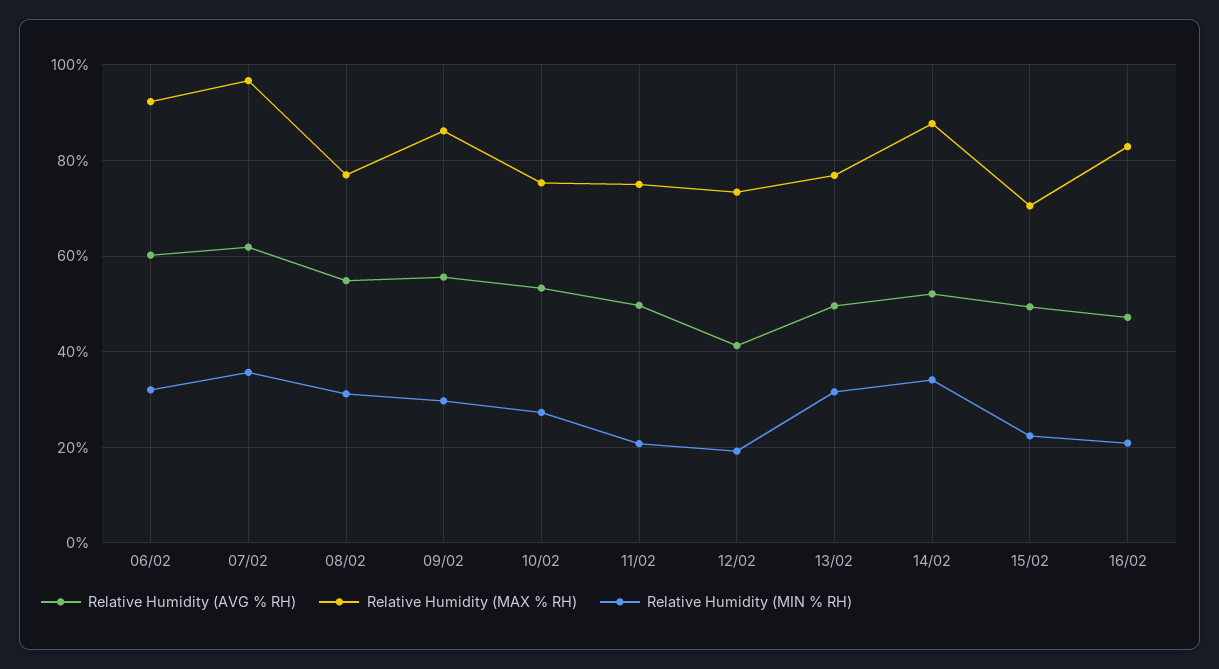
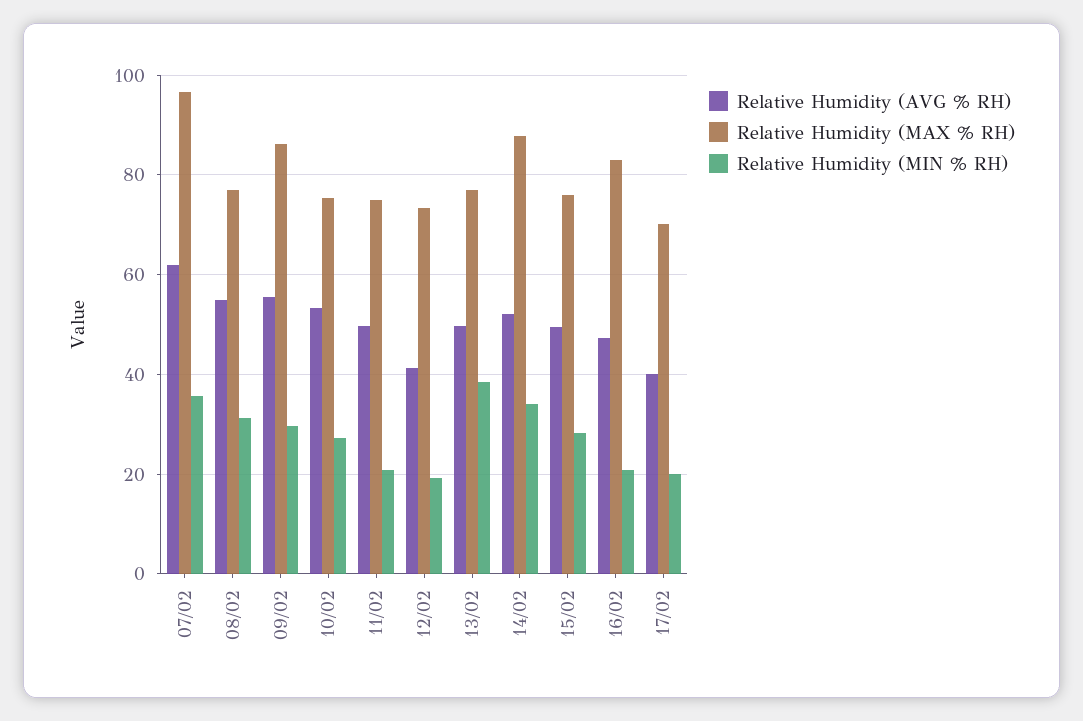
Relative Humidity (AVG % RH), 06/02: 60 -> none
Relative Humidity (MAX % RH), 06/02: 92 -> none
Relative Humidity (MIN % RH), 06/02: 32 -> none
Relative Humidity (MIN % RH), 13/02: 32 -> 38
Relative Humidity (MAX % RH), 15/02: 70 -> 76
Relative Humidity (MIN % RH), 15/02: 22 -> 28
Relative Humidity (AVG % RH), 17/02: none -> 40
Relative Humidity (MAX % RH), 17/02: none -> 70
Relative Humidity (MIN % RH), 17/02: none -> 20

